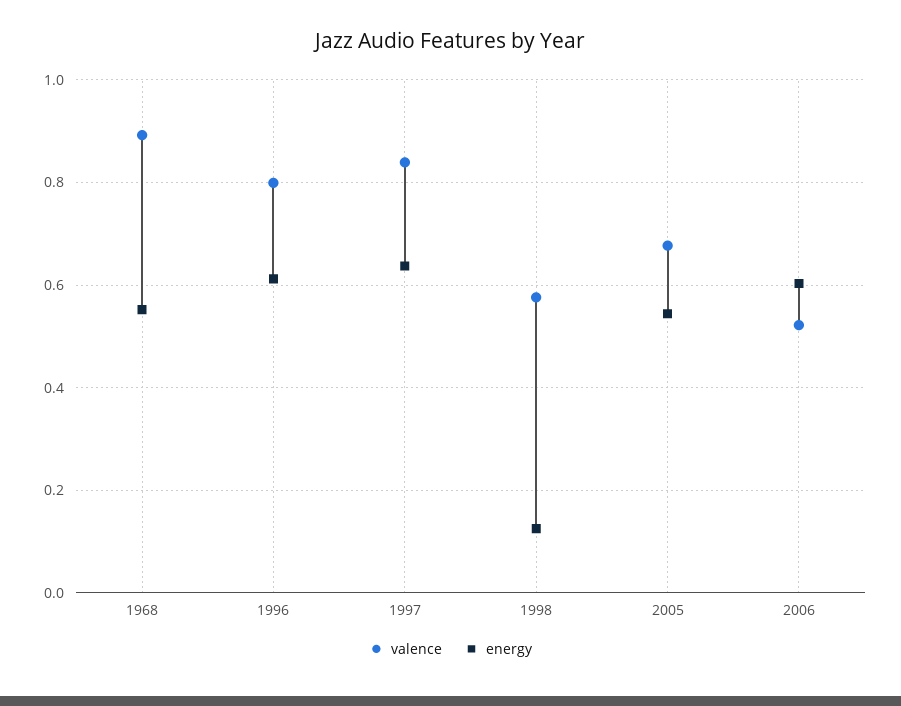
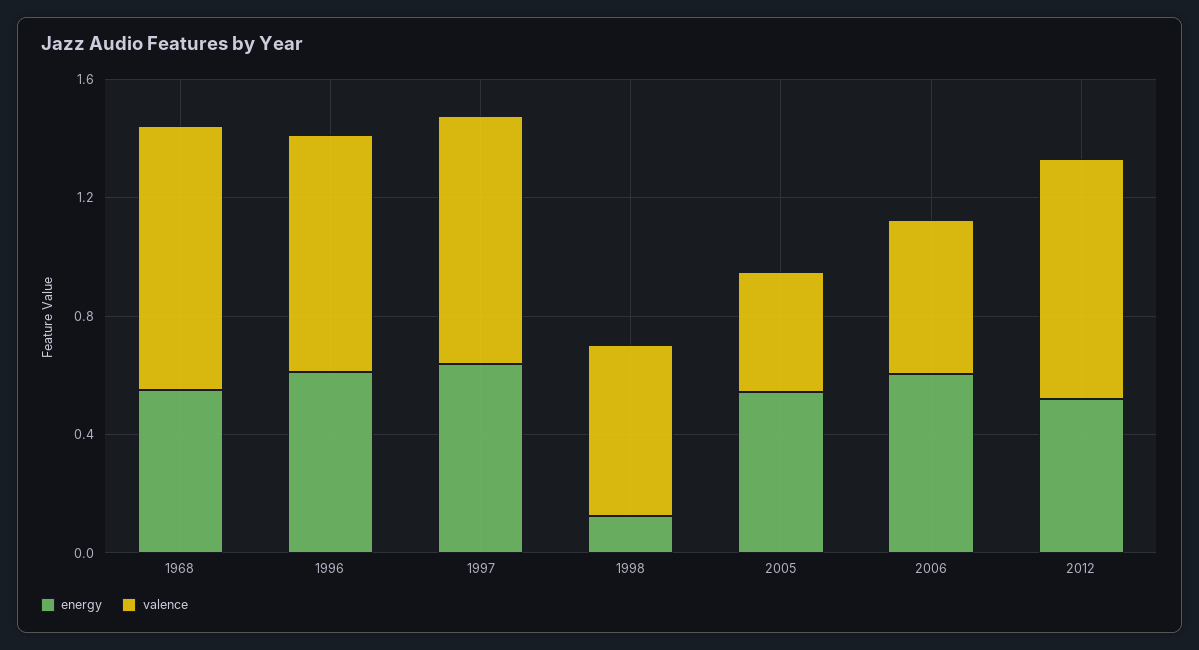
valence, 2005: 0.68 -> 0.4
energy, 2012: none -> 0.5
valence, 2012: none -> 0.8

